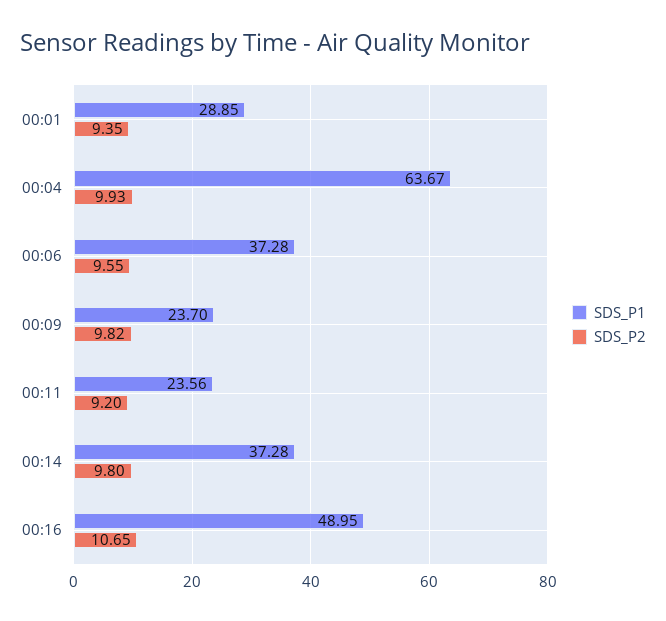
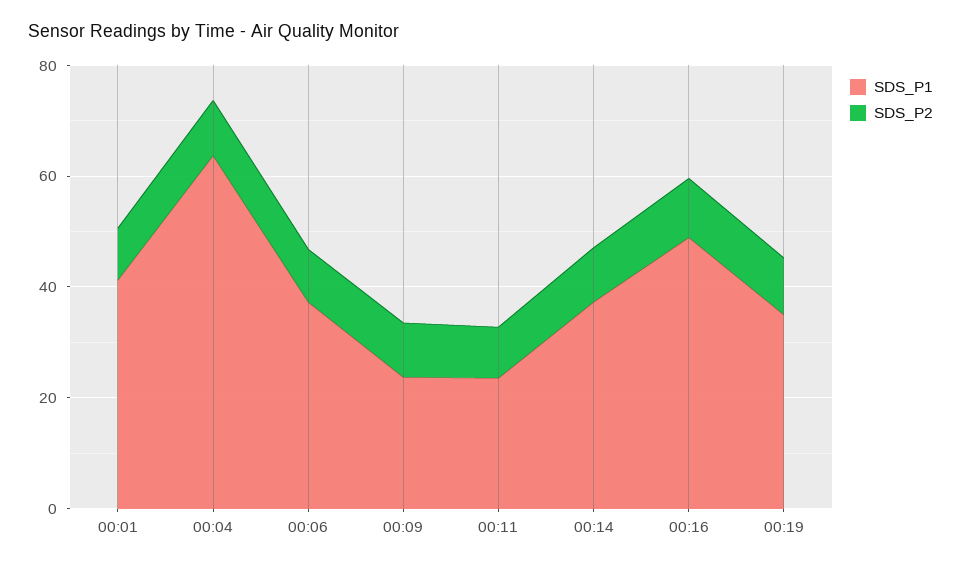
SDS_P1, 00:01: 28.85 -> 40
SDS_P1, 00:19: none -> 35
SDS_P2, 00:19: none -> 10

